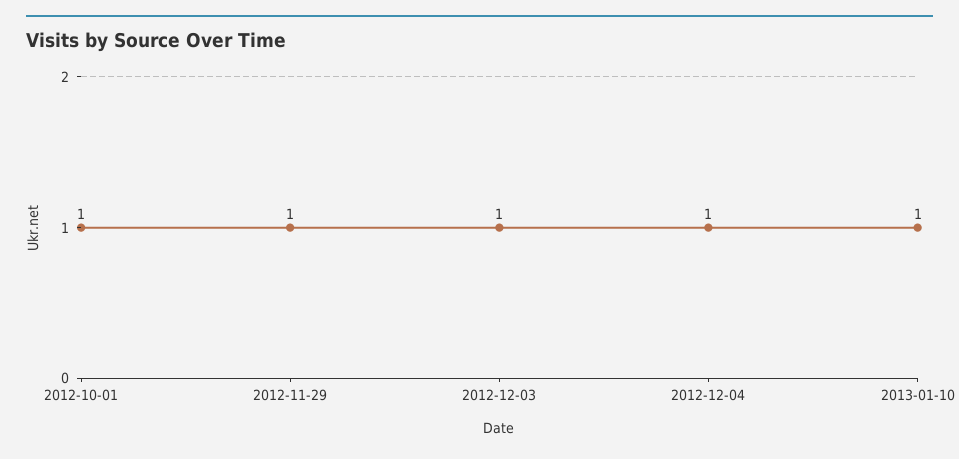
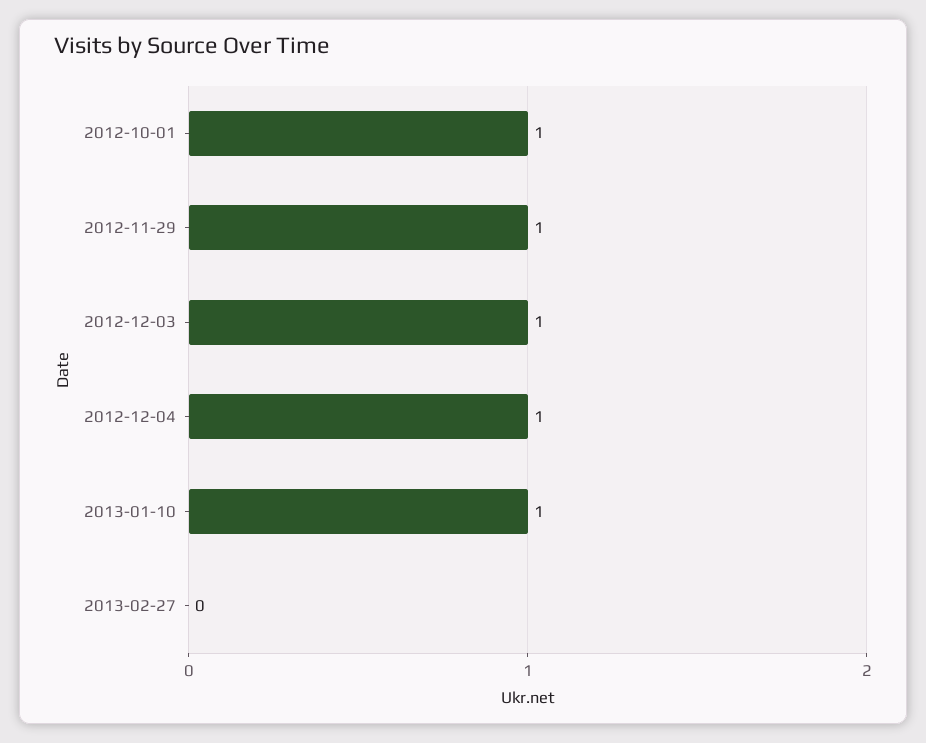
2013-02-27: none -> 0

